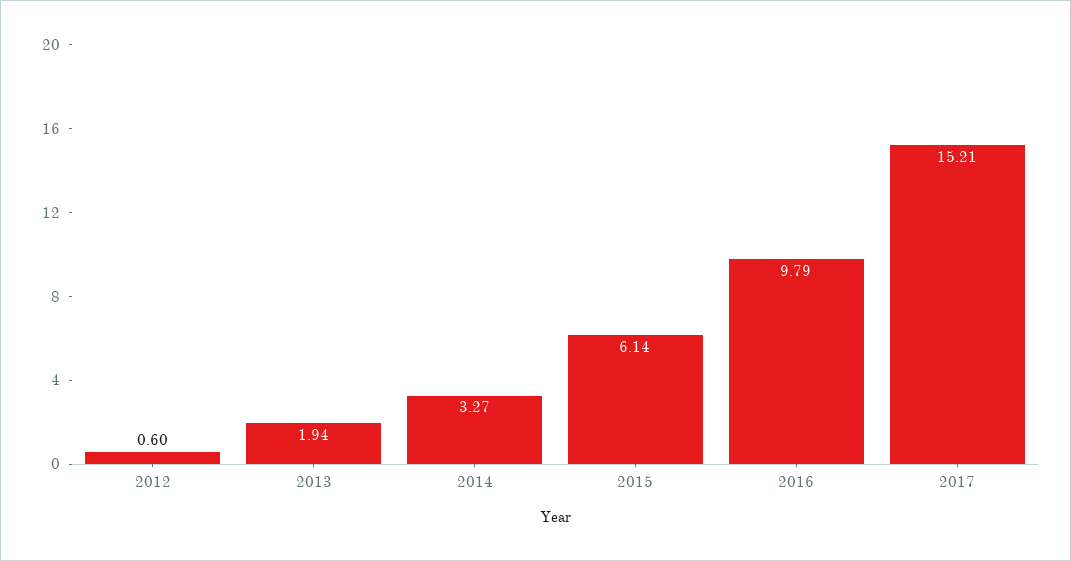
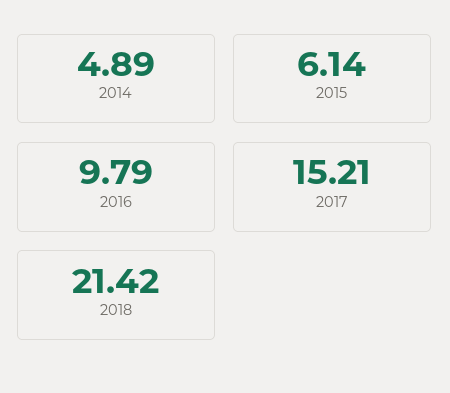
2012: 0.6 -> none
2013: 1.94 -> none
2014: 3.27 -> 4.89
2018: none -> 21.42

